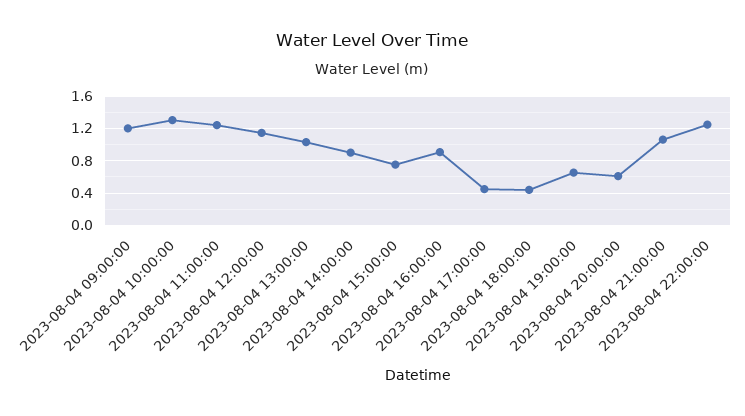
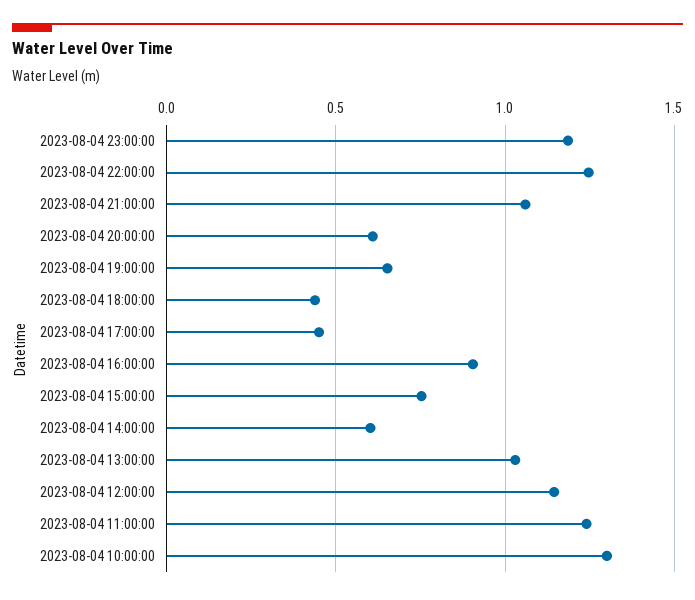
2023-08-04 09:00:00: 1.2 -> none
2023-08-04 14:00:00: 0.9 -> 0.6
2023-08-04 23:00:00: none -> 1.2

